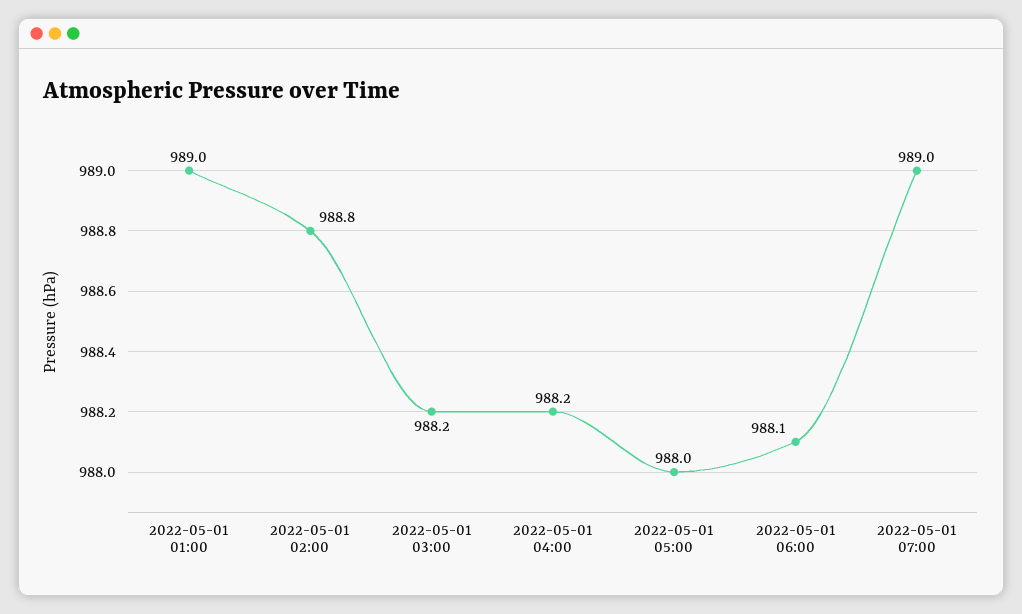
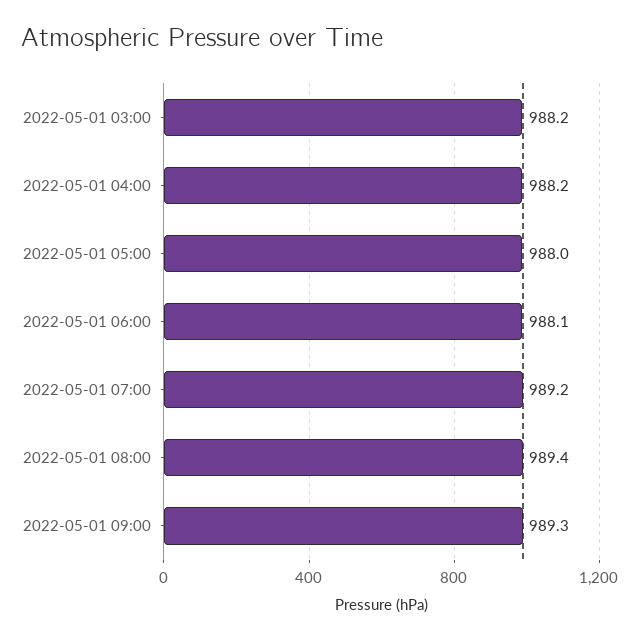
2022-05-01 01:00: 989 -> none
2022-05-01 02:00: 988.8 -> none
2022-05-01 07:00: 989 -> 989.2
2022-05-01 08:00: none -> 989.4
2022-05-01 09:00: none -> 989.3

